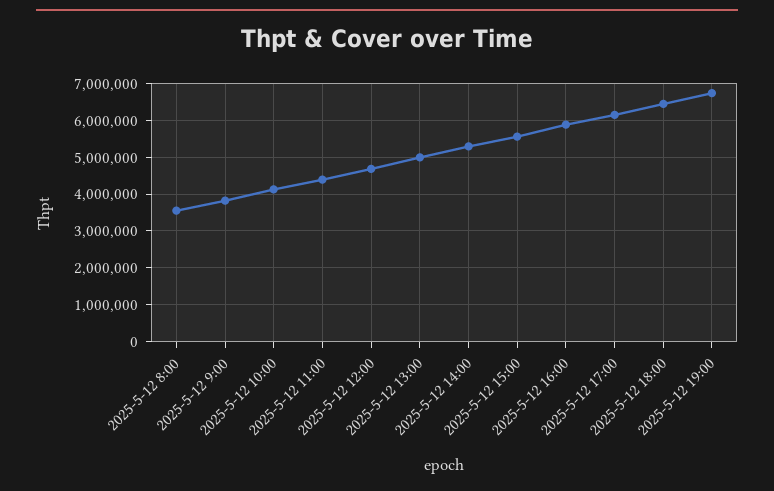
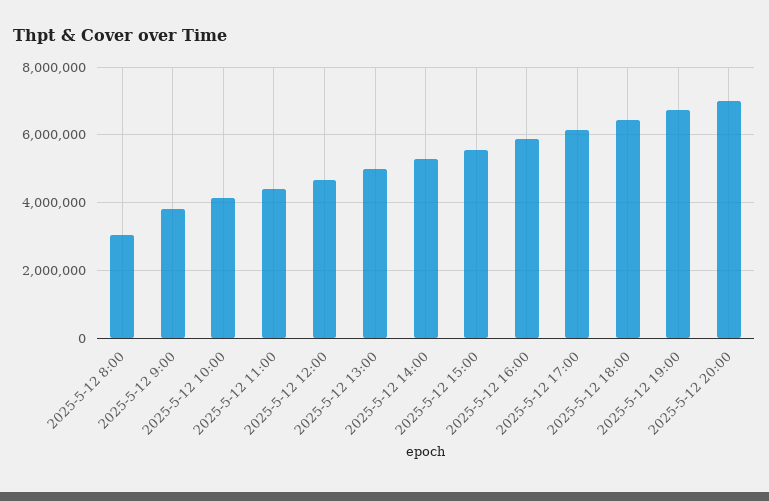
2025-5-12 8:00: 3600000 -> 3000000
2025-5-12 20:00: none -> 7000000

